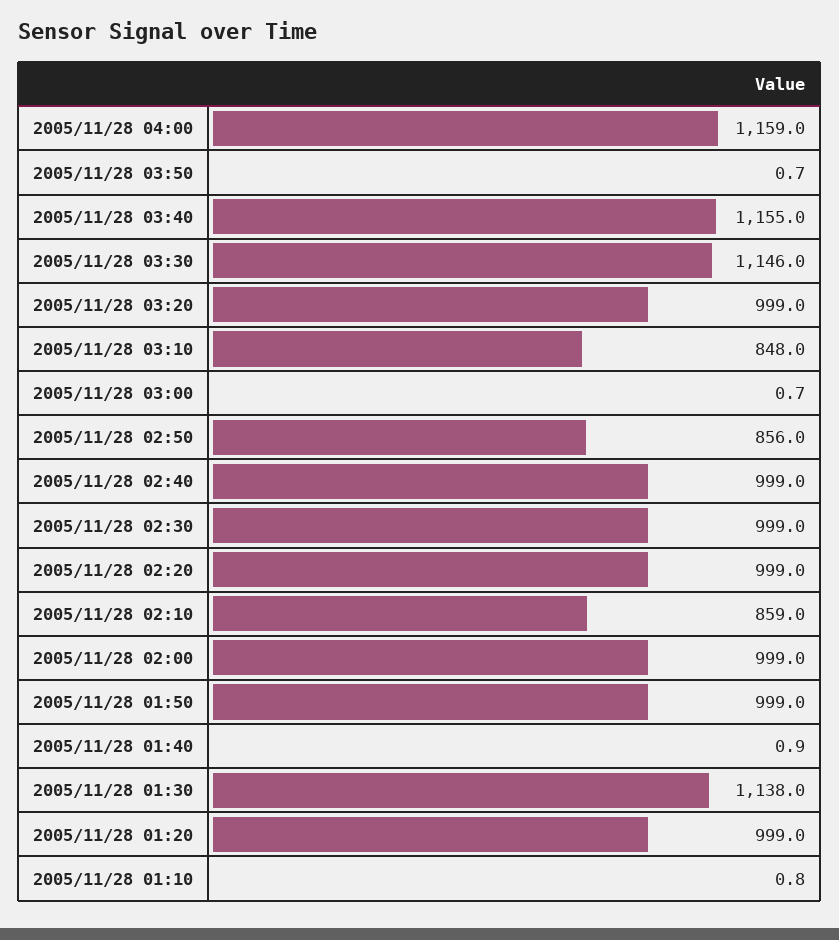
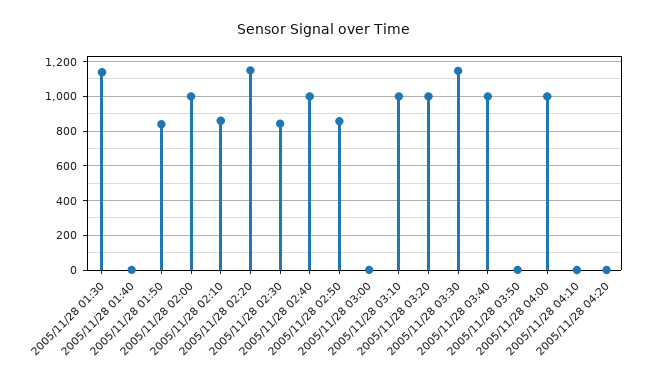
2005/11/28 04:00: 1159 -> 1000
2005/11/28 03:40: 1155 -> 1000
2005/11/28 03:10: 848 -> 1000
2005/11/28 02:30: 999 -> 850
2005/11/28 02:20: 999 -> 1150
2005/11/28 01:50: 999 -> 850
2005/11/28 01:20: 999 -> none
2005/11/28 01:10: 0.8 -> none
2005/11/28 04:10: none -> 0
2005/11/28 04:20: none -> 0

